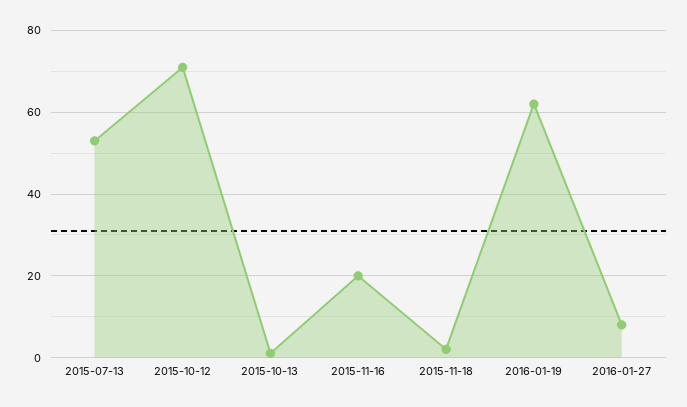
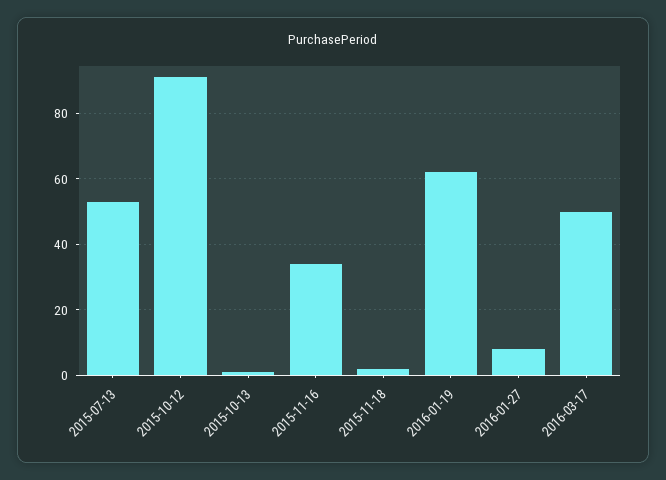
2015-10-12: 70 -> 90
2015-11-16: 20 -> 35
2016-03-17: none -> 50

